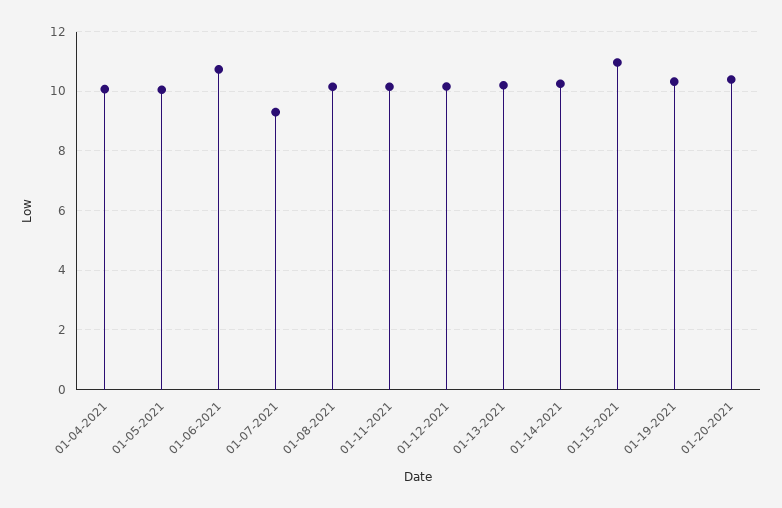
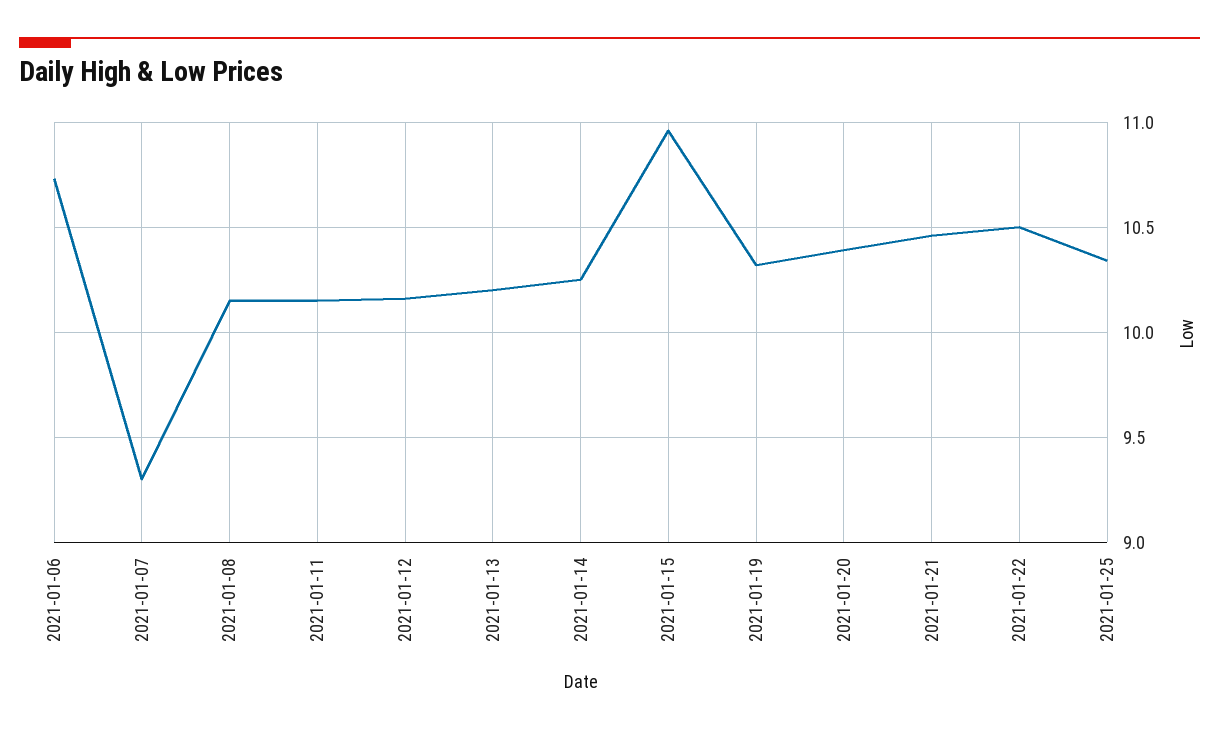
01-04-2021: 10 -> none
01-05-2021: 10 -> none
2021-01-21: none -> 10.45
2021-01-22: none -> 10.5
2021-01-25: none -> 10.35

